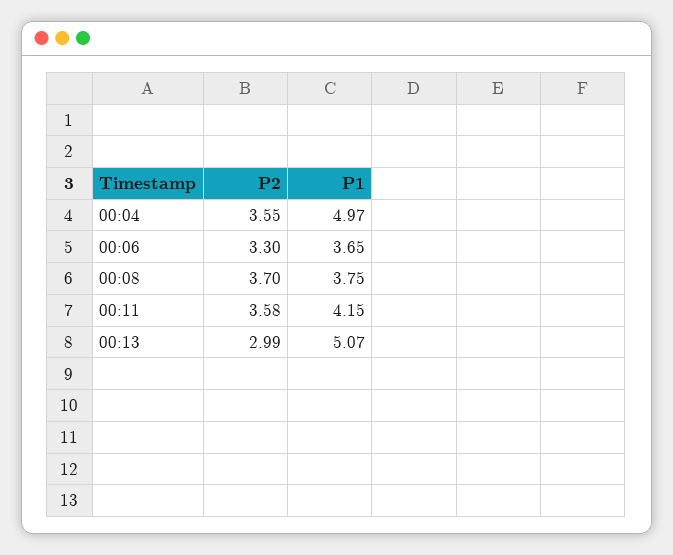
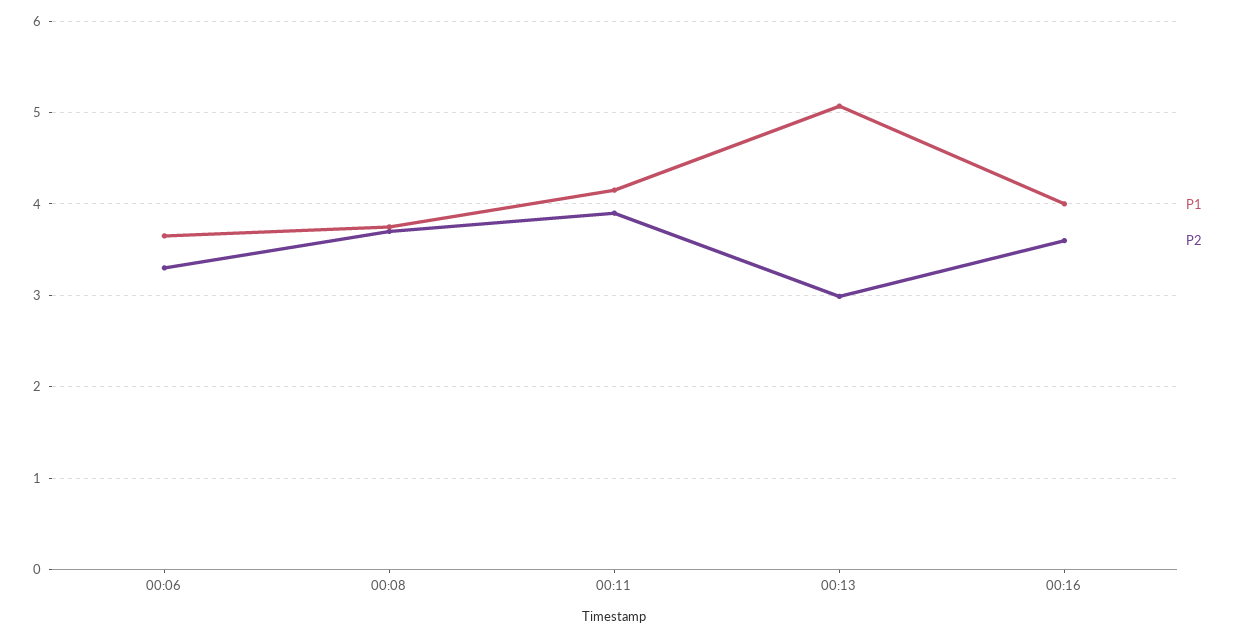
P2, 00:04: 3.55 -> none
P1, 00:04: 4.97 -> none
P2, 00:11: 3.58 -> 3.9
P1, 00:16: none -> 4
P2, 00:16: none -> 3.6

